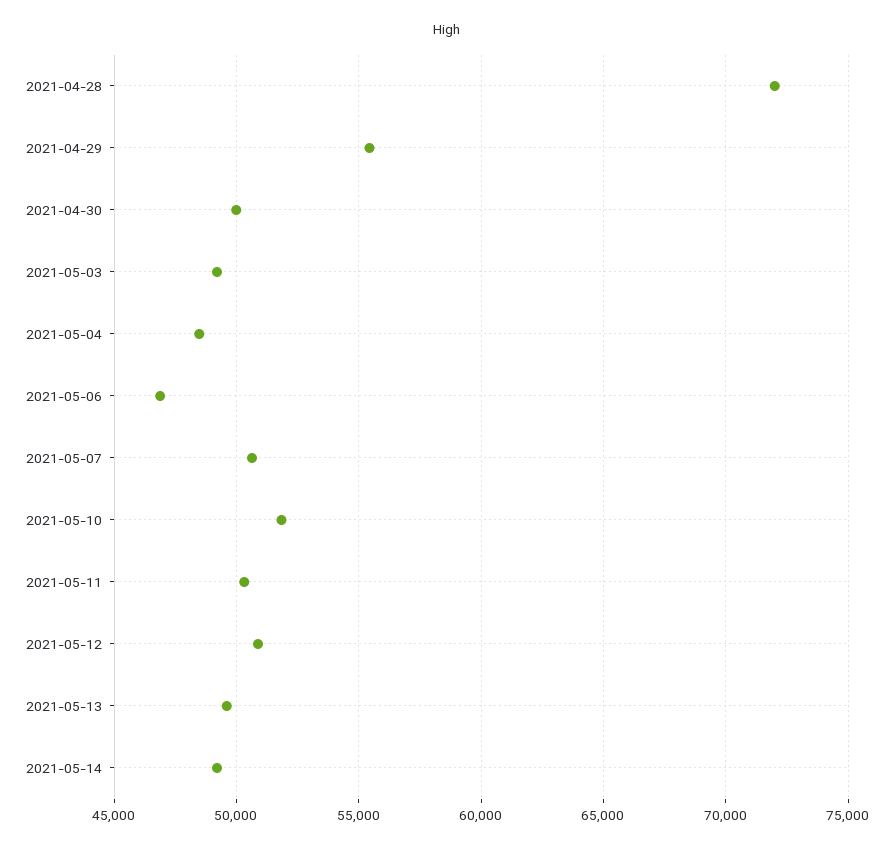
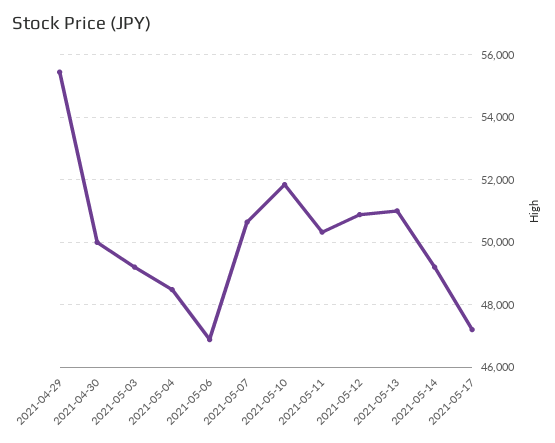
2021-04-28: 72000 -> none
2021-05-13: 49500 -> 51000
2021-05-17: none -> 47200

